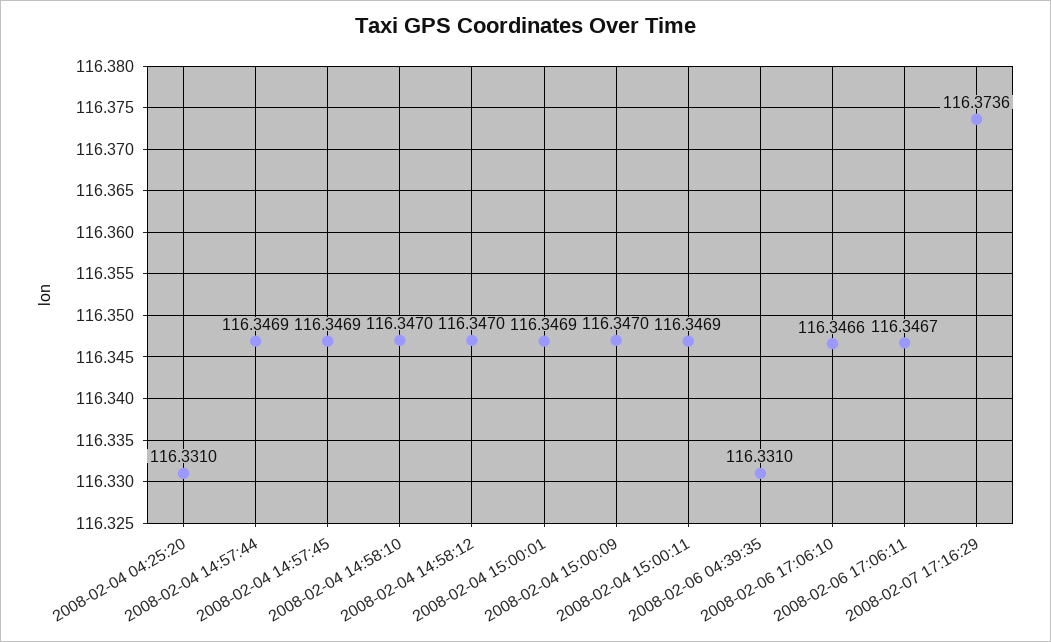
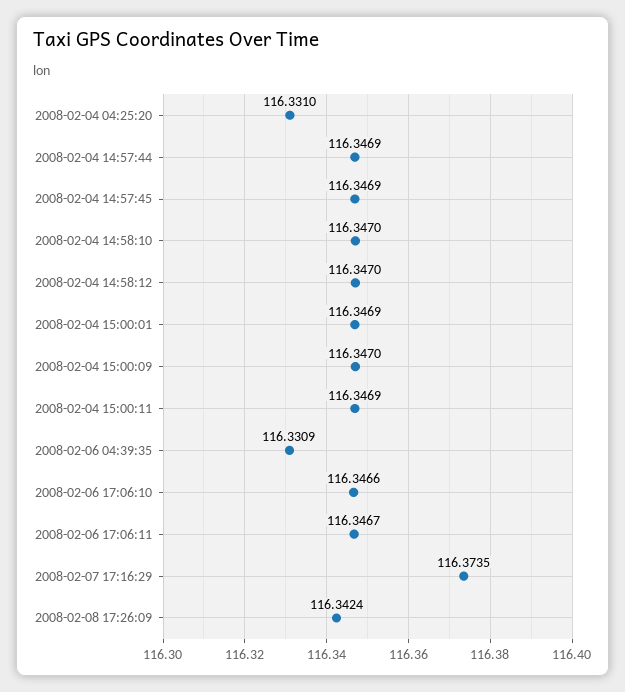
2008-02-06 04:39:35: 116.331 -> 116.3309
2008-02-07 17:16:29: 116.3736 -> 116.3735
2008-02-08 17:26:09: none -> 116.3424

